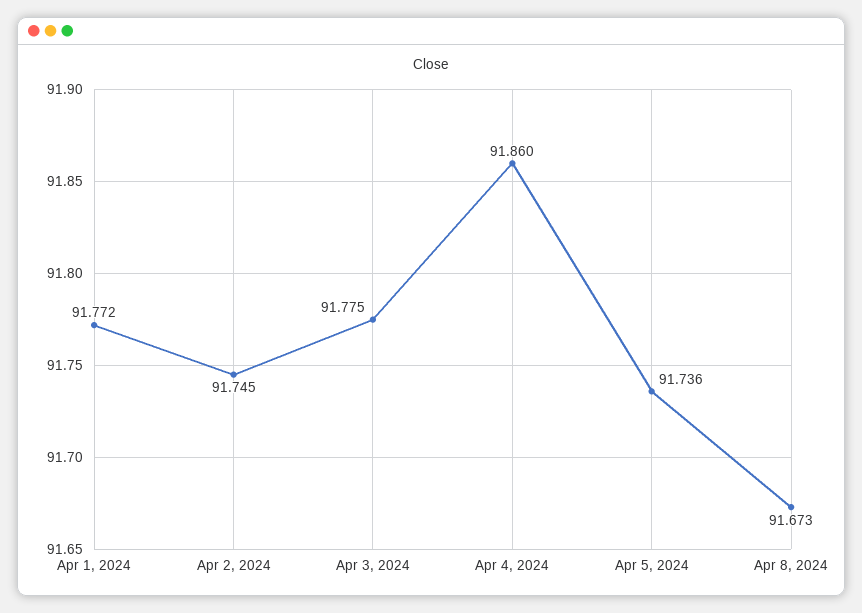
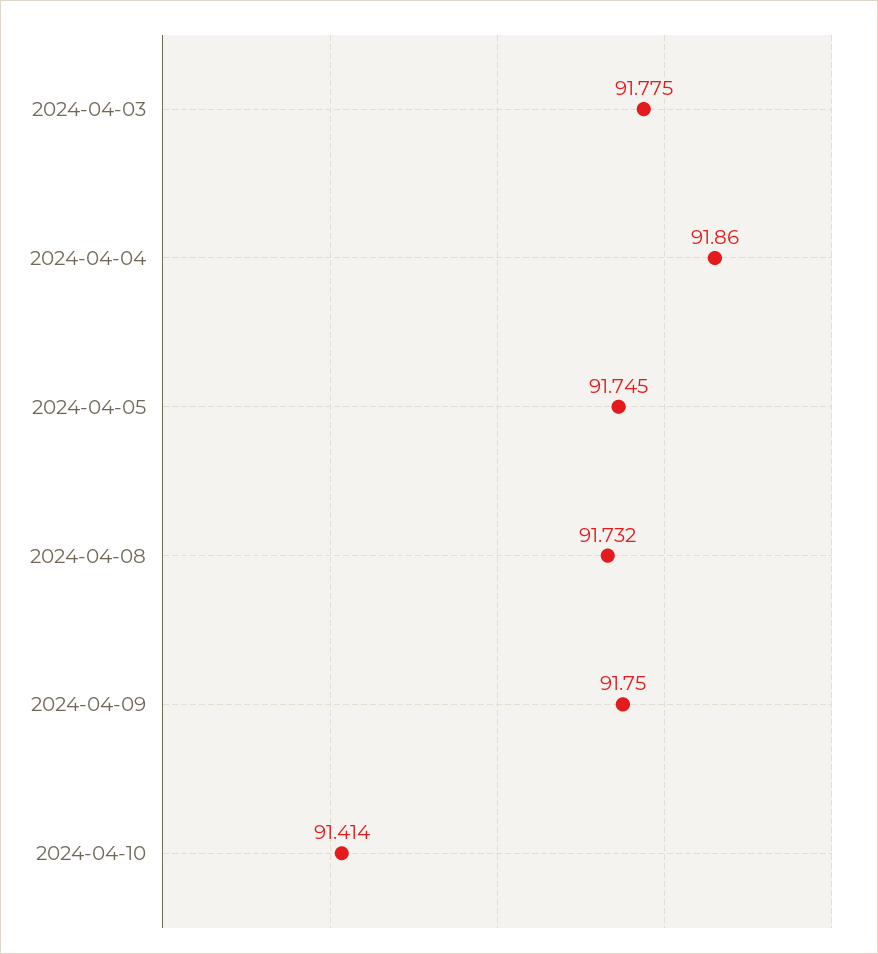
Apr 1, 2024: 91.772 -> none
Apr 2, 2024: 91.745 -> none
Apr 5, 2024: 91.736 -> 91.745
Apr 8, 2024: 91.673 -> 91.732
2024-04-09: none -> 91.75
2024-04-10: none -> 91.414

